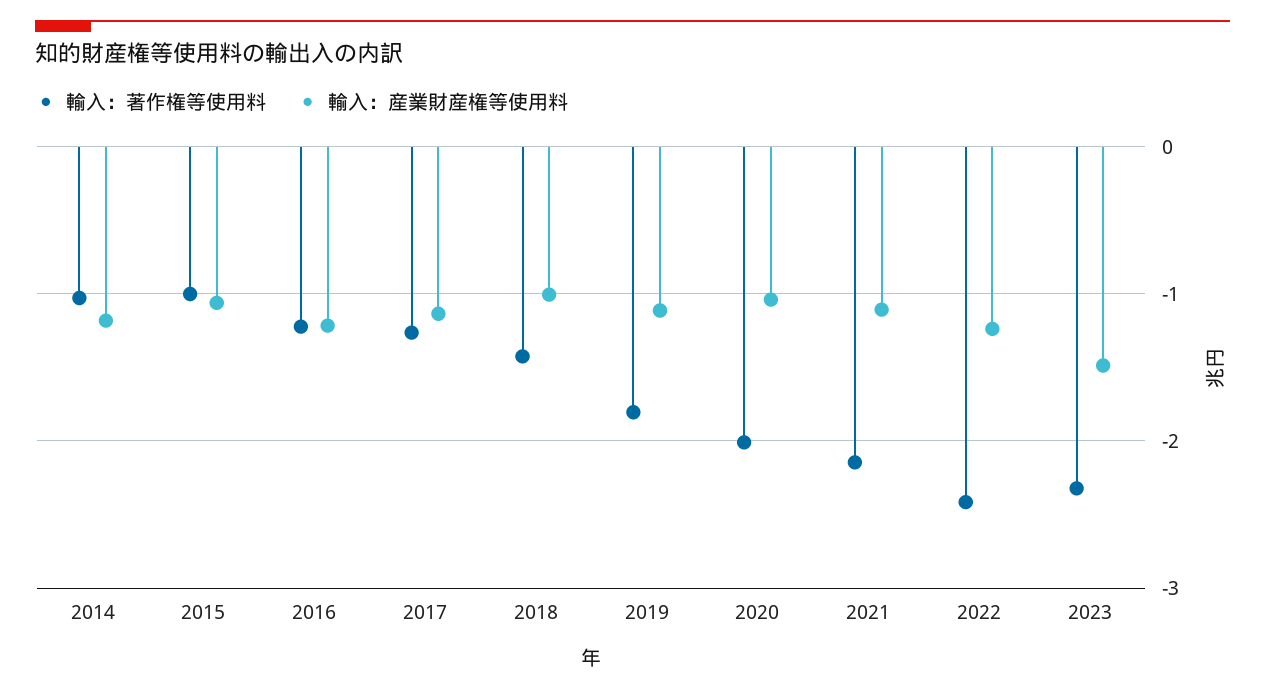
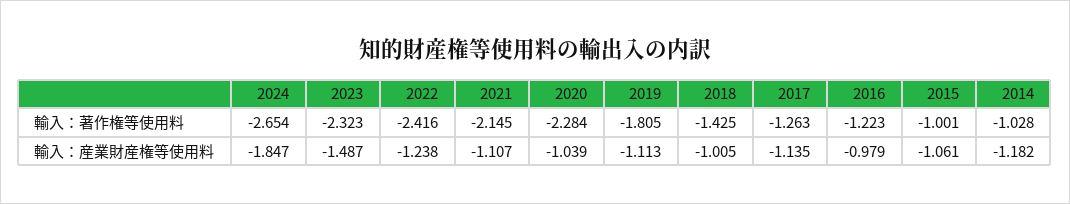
輸入：産業財産権等使用料, 2016: -1.2 -> -0.979
輸入：著作権等使用料, 2020: -2 -> -2.284
輸入：著作権等使用料, 2024: none -> -2.654
輸入：産業財産権等使用料, 2024: none -> -1.847

